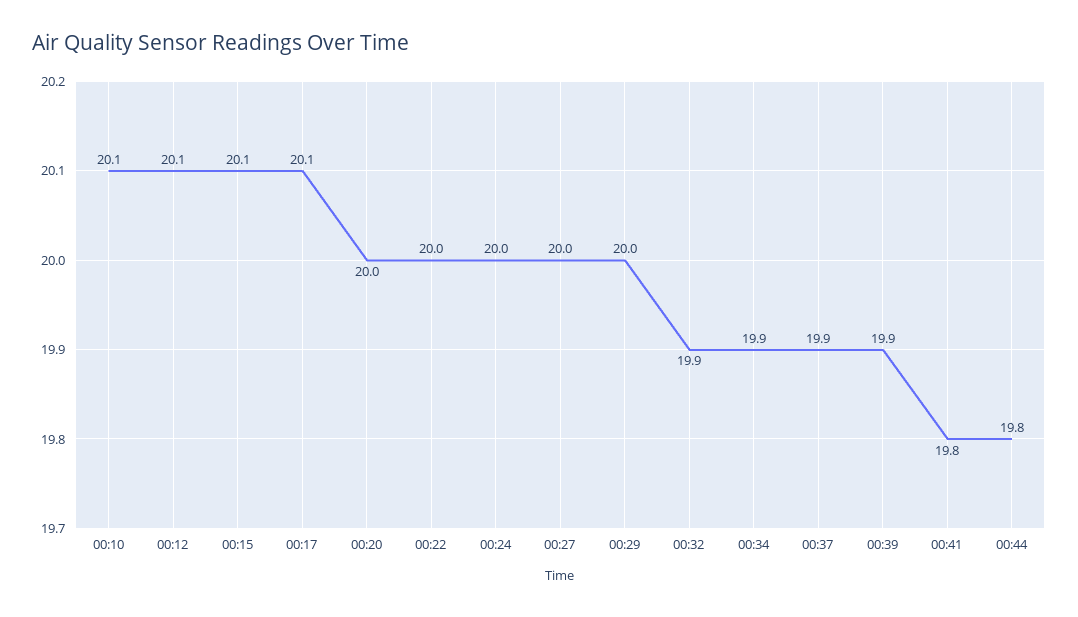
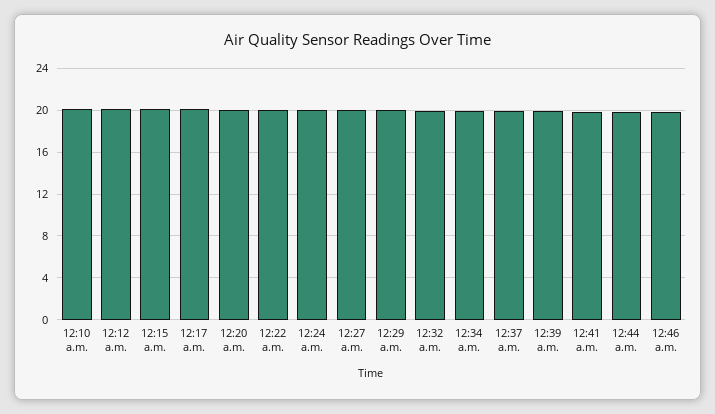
12:46 a.m.: none -> 20

